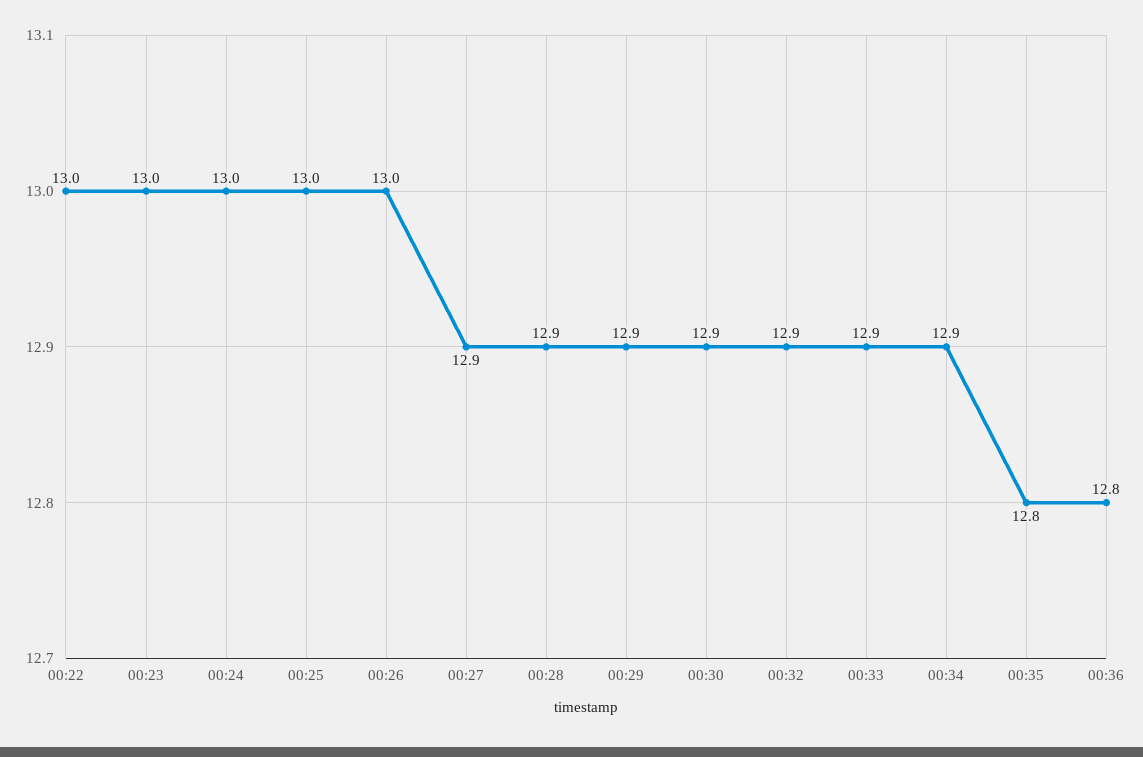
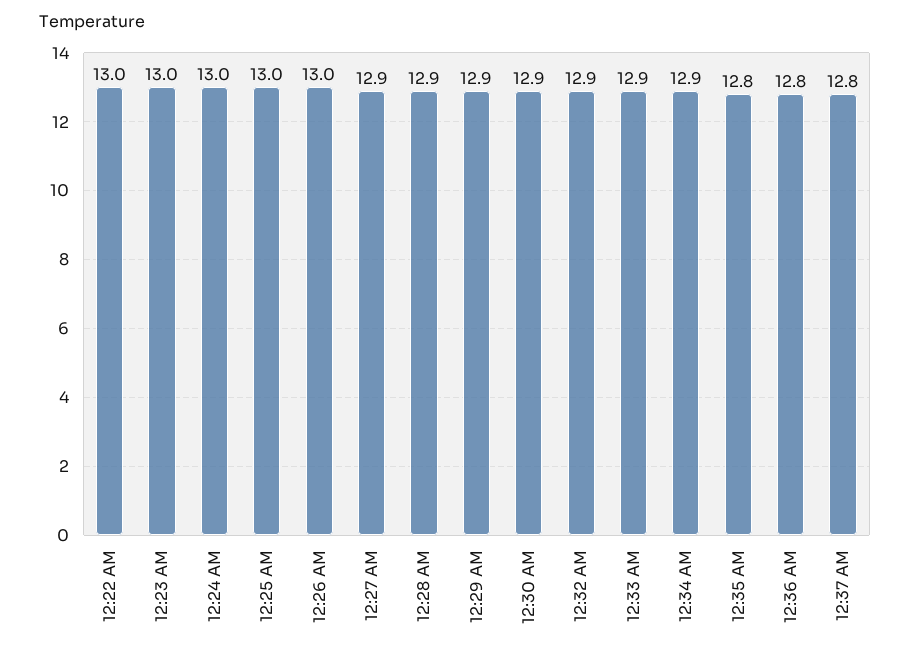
12:37 AM: none -> 12.8

